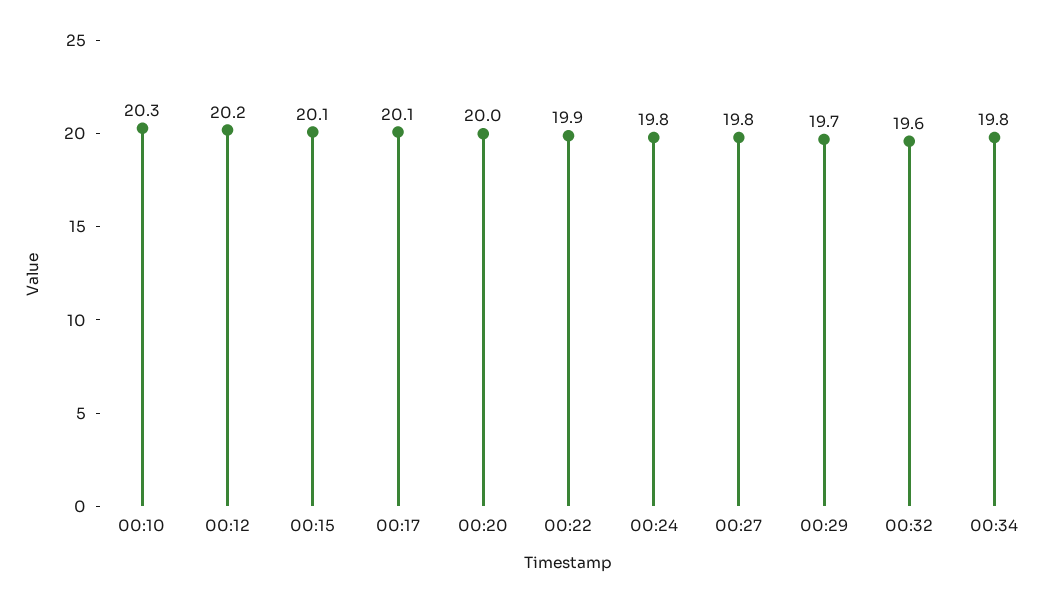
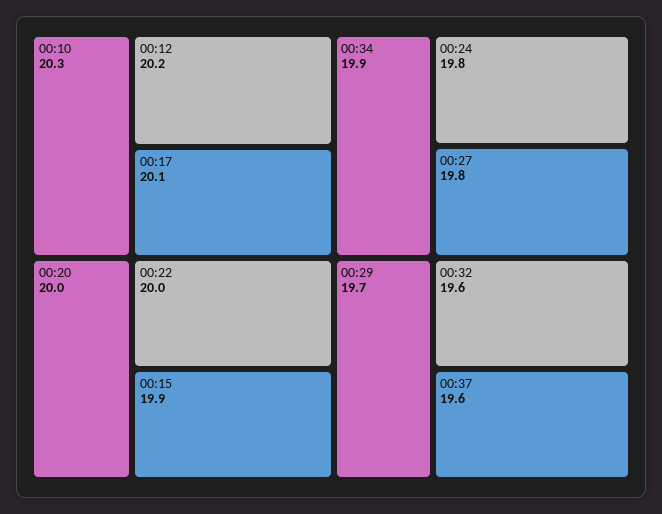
00:15: 20.1 -> 19.9
00:22: 19.9 -> 20
00:34: 19.8 -> 19.9
00:37: none -> 19.6

